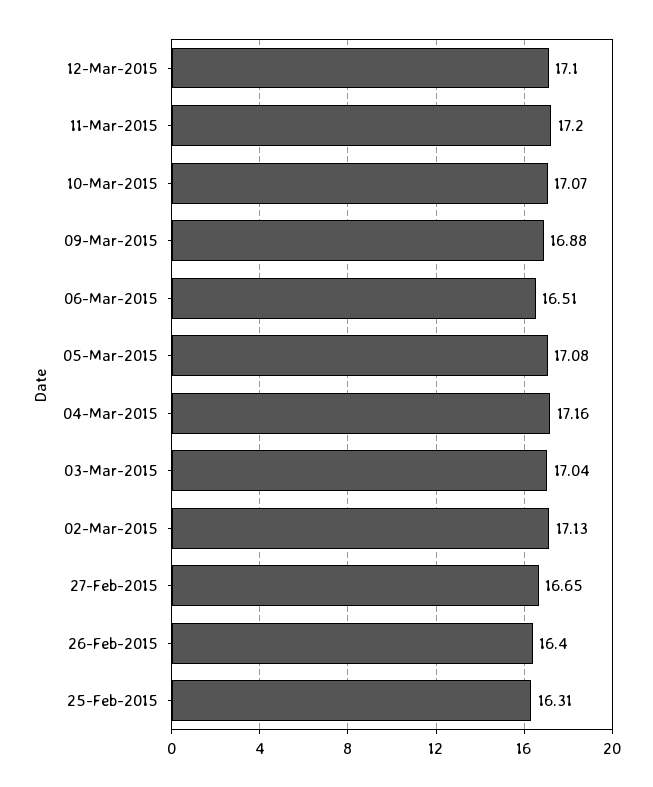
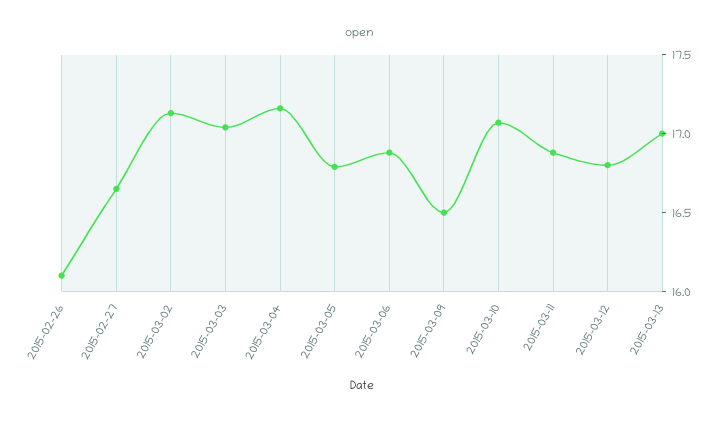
12-Mar-2015: 17.1 -> 16.8
11-Mar-2015: 17.2 -> 16.9
09-Mar-2015: 16.88 -> 16.5
06-Mar-2015: 16.51 -> 16.9
05-Mar-2015: 17.08 -> 16.8
26-Feb-2015: 16.4 -> 16.1
25-Feb-2015: 16.31 -> none
2015-03-13: none -> 17

